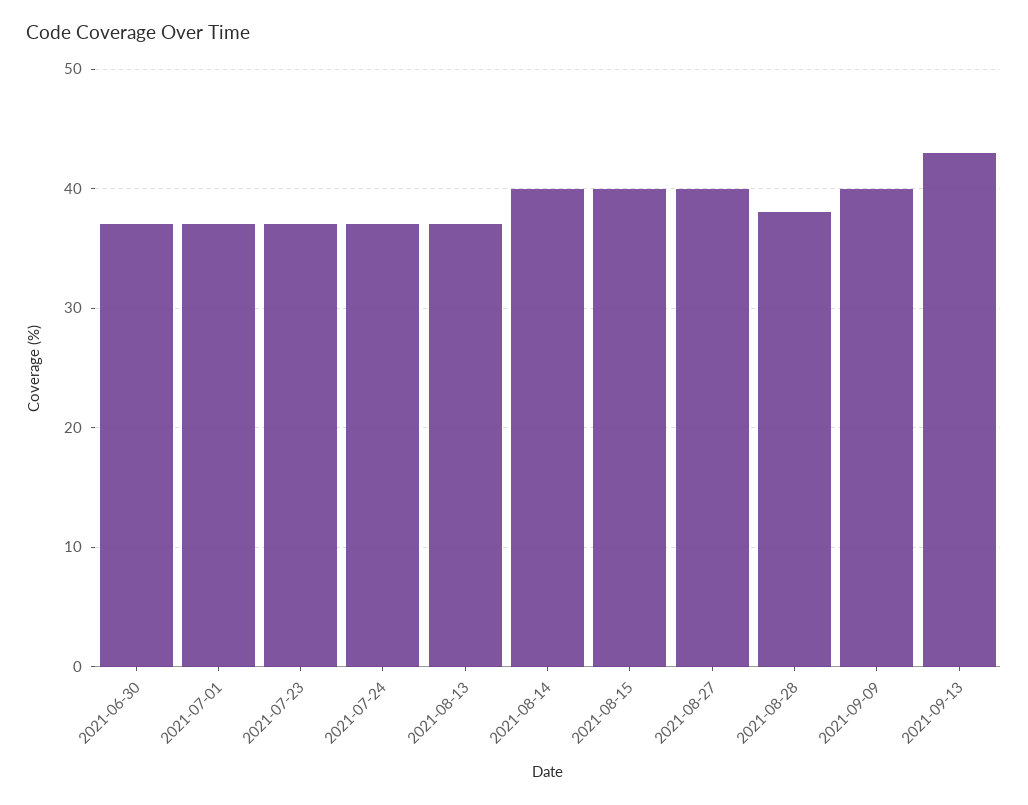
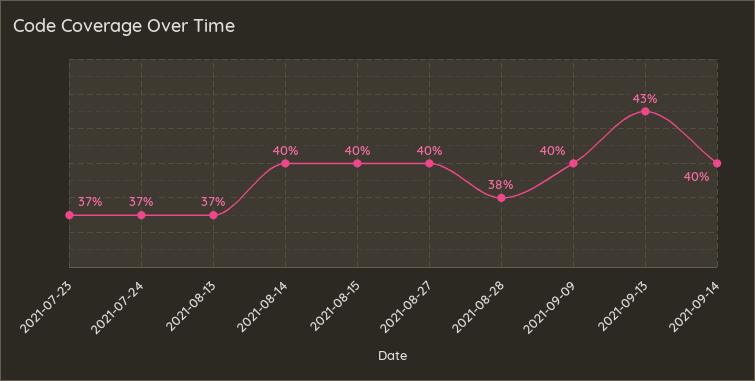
2021-06-30: 37 -> none
2021-07-01: 37 -> none
2021-09-14: none -> 40

